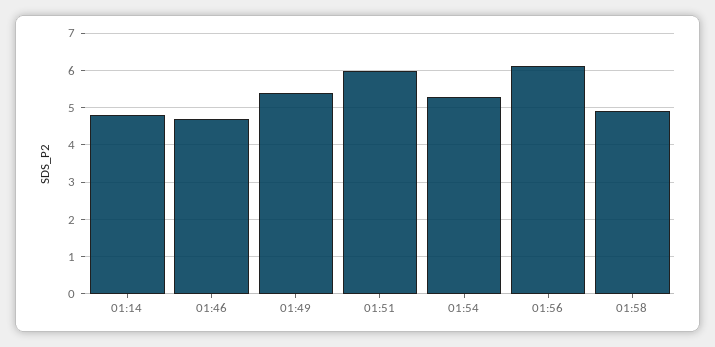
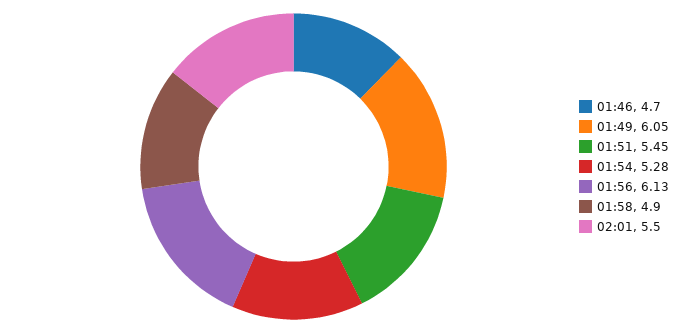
01:14: 4.8 -> none
01:49: 5.4 -> 6.05
01:51: 6 -> 5.45
02:01: none -> 5.5

